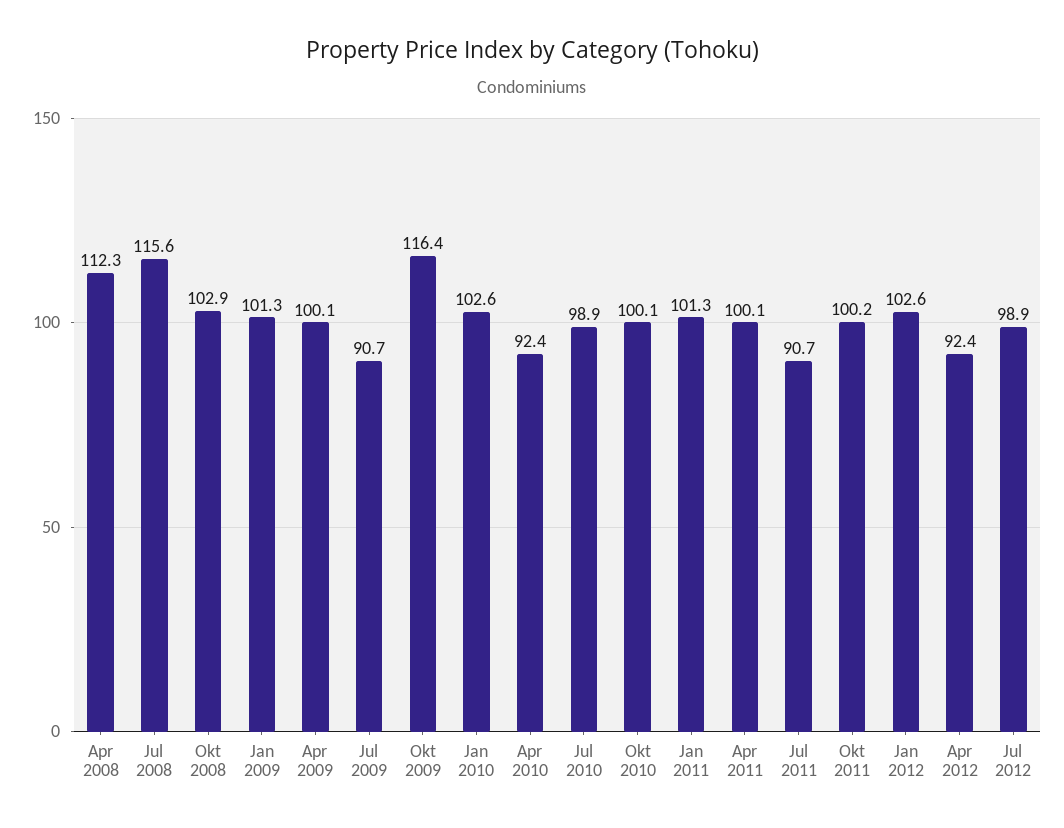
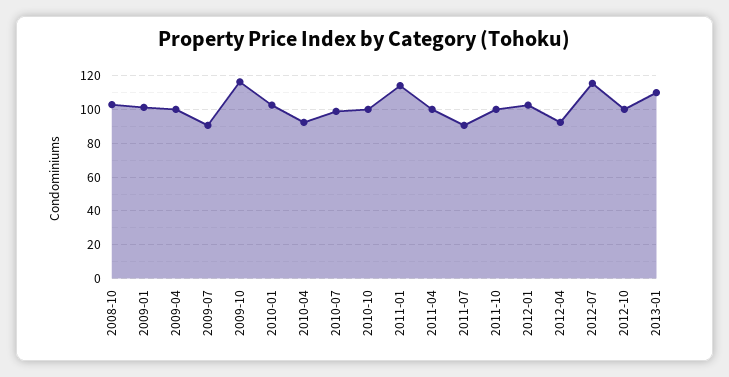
Apr 2008: 112.3 -> none
Jul 2008: 115.6 -> none
Jan 2011: 101.3 -> 115
Jul 2012: 98.9 -> 115
2012-10: none -> 100
2013-01: none -> 110

